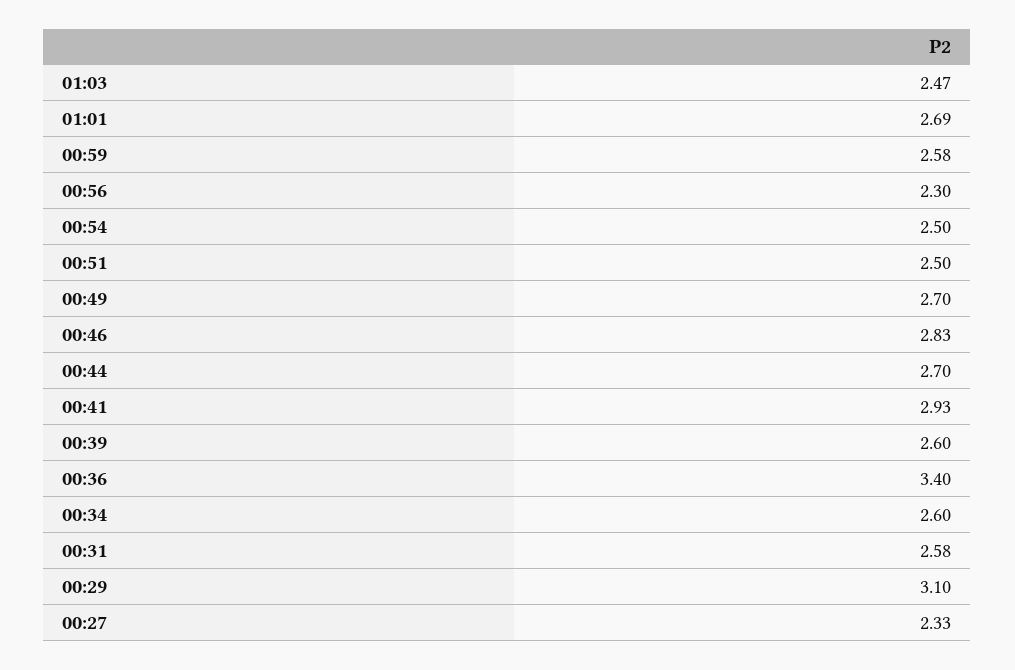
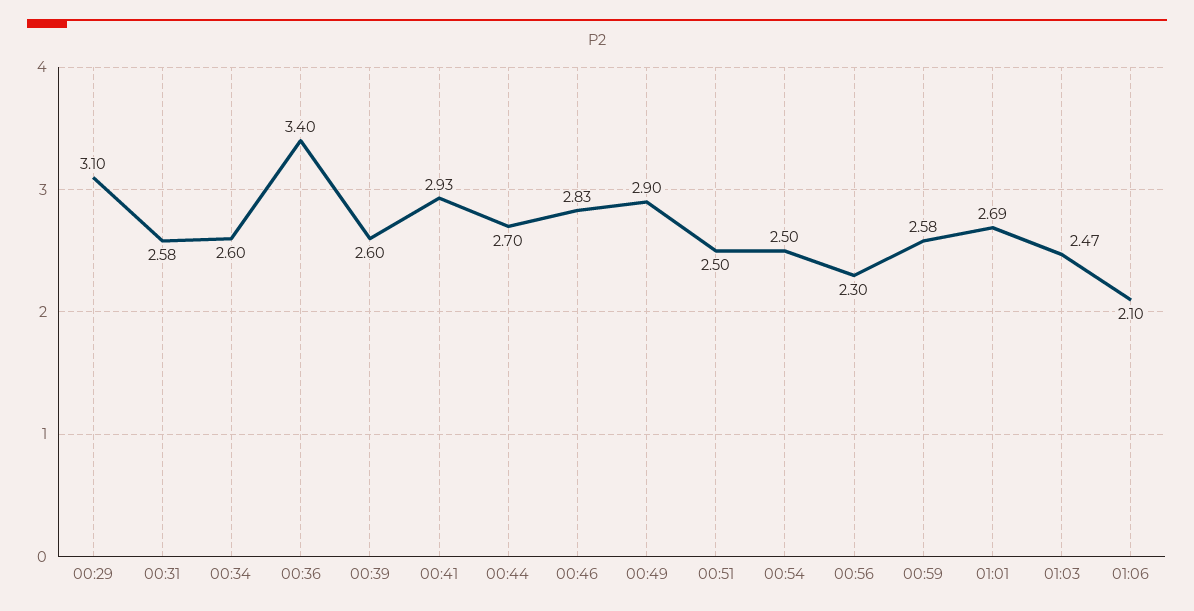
00:49: 2.7 -> 2.9
00:27: 2.33 -> none
01:06: none -> 2.1

